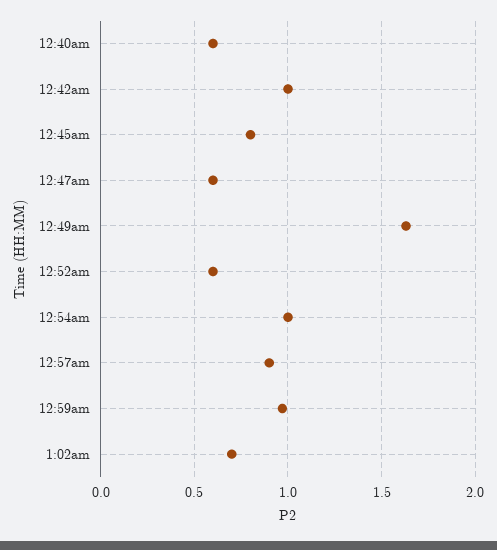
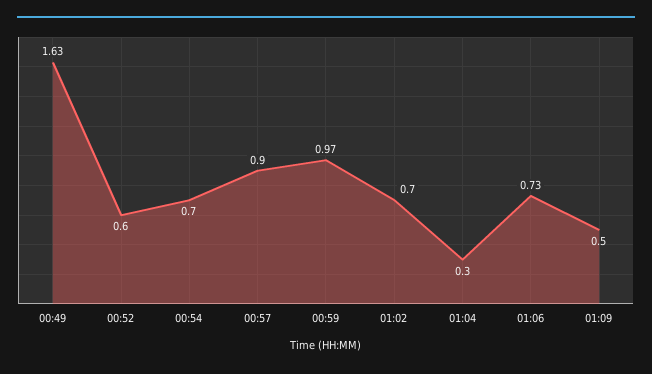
12:40am: 0.6 -> none
12:42am: 1 -> none
12:45am: 0.8 -> none
12:47am: 0.6 -> none
12:54am: 1 -> 0.7
01:04: none -> 0.3
01:06: none -> 0.73
01:09: none -> 0.5

